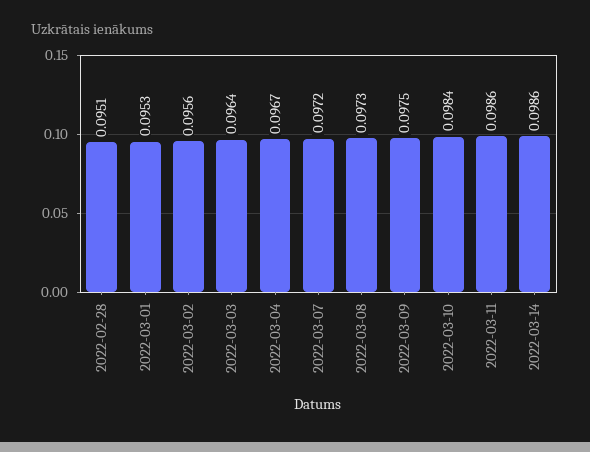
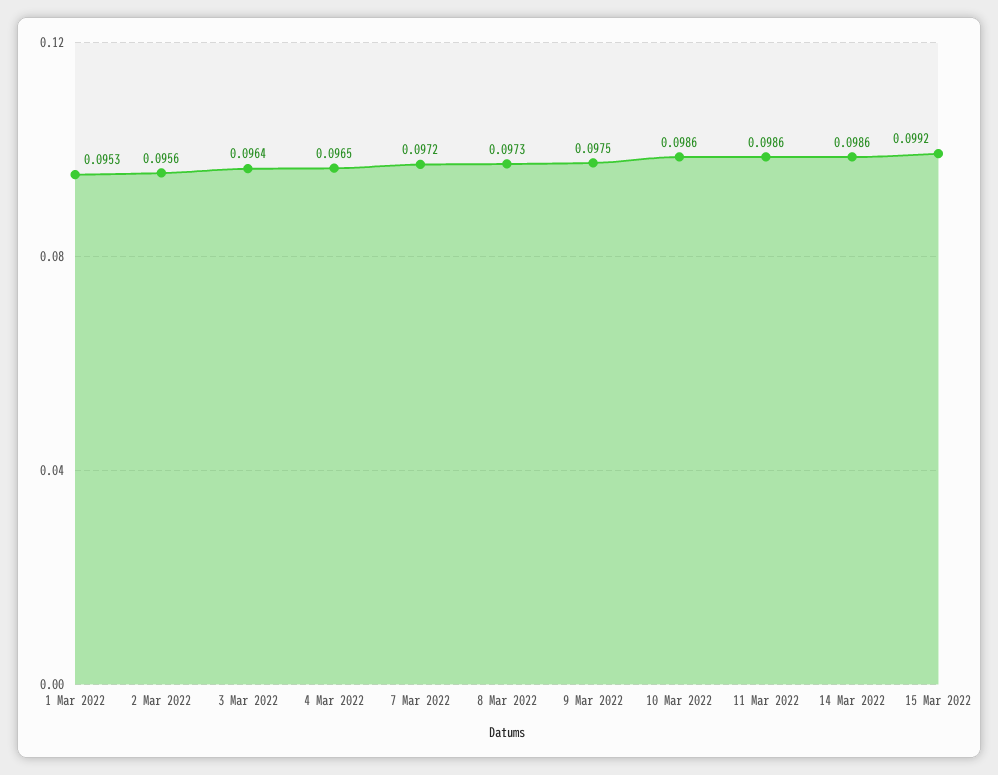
2022-02-28: 0.0951 -> none
2022-03-04: 0.0967 -> 0.0965
2022-03-10: 0.0984 -> 0.0986
15 Mar 2022: none -> 0.0992

